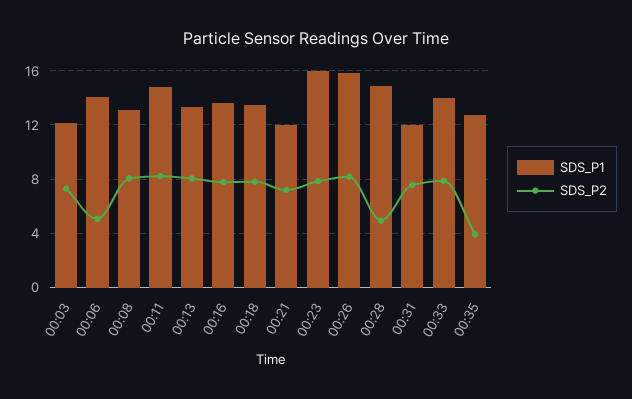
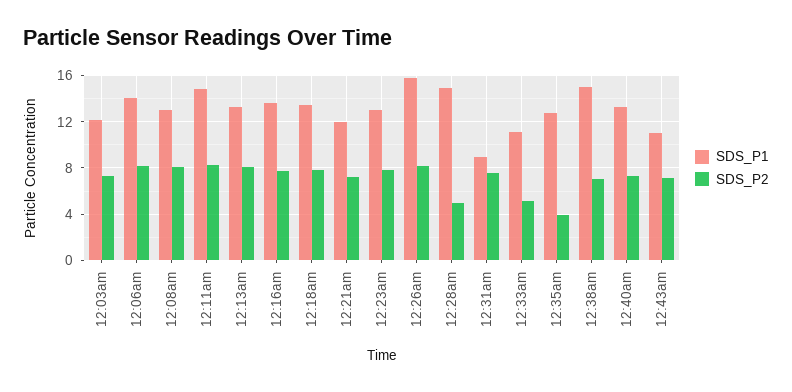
SDS_P2, 00:06: 5 -> 8
SDS_P1, 00:23: 16 -> 13
SDS_P1, 00:31: 12 -> 9
SDS_P1, 00:33: 14 -> 11
SDS_P2, 00:33: 8 -> 5
SDS_P1, 12:38am: none -> 15
SDS_P2, 12:38am: none -> 7
SDS_P1, 12:40am: none -> 13
SDS_P2, 12:40am: none -> 7
SDS_P1, 12:43am: none -> 11
SDS_P2, 12:43am: none -> 7

